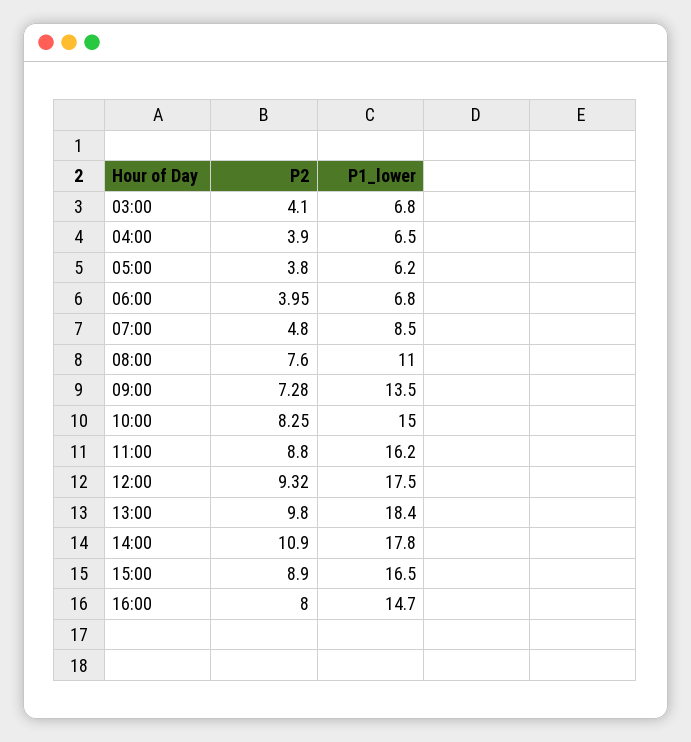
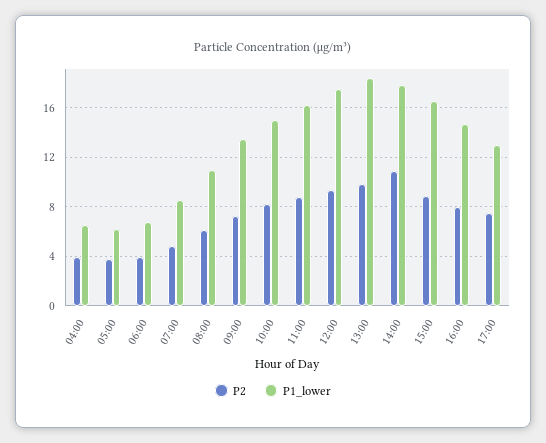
P2, 03:00: 4.1 -> none
P1_lower, 03:00: 6.8 -> none
P2, 08:00: 7.6 -> 6
P2, 17:00: none -> 7.5
P1_lower, 17:00: none -> 13

